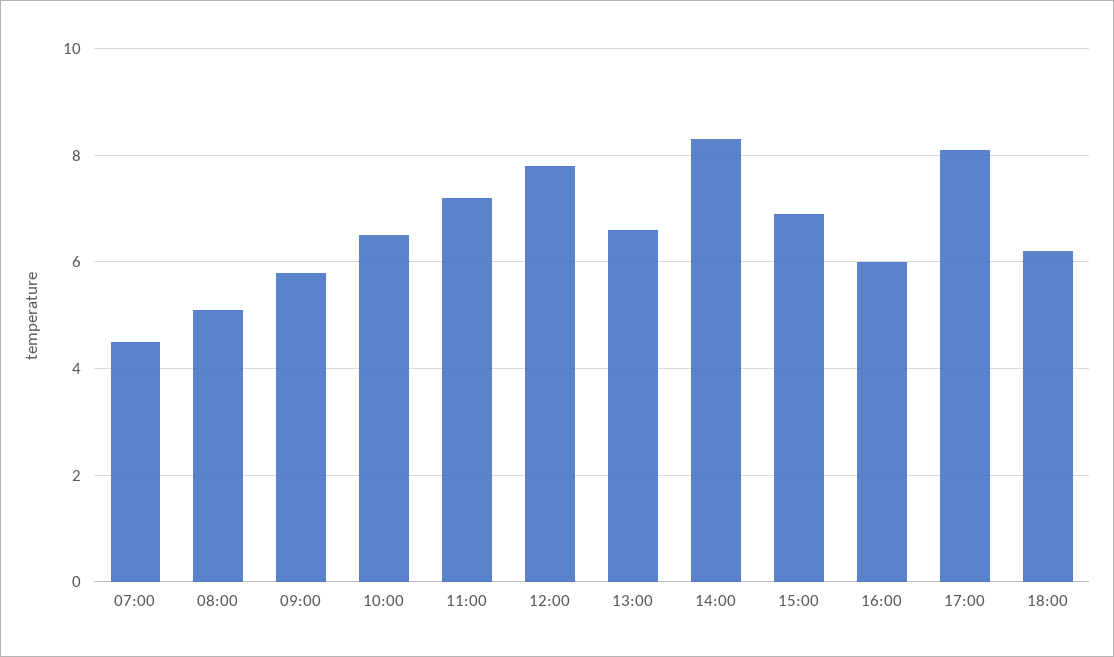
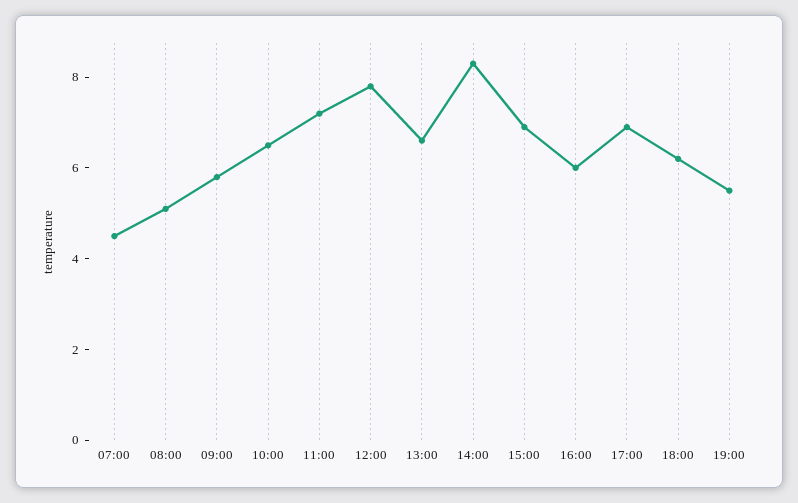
17:00: 8 -> 7
19:00: none -> 5.5

